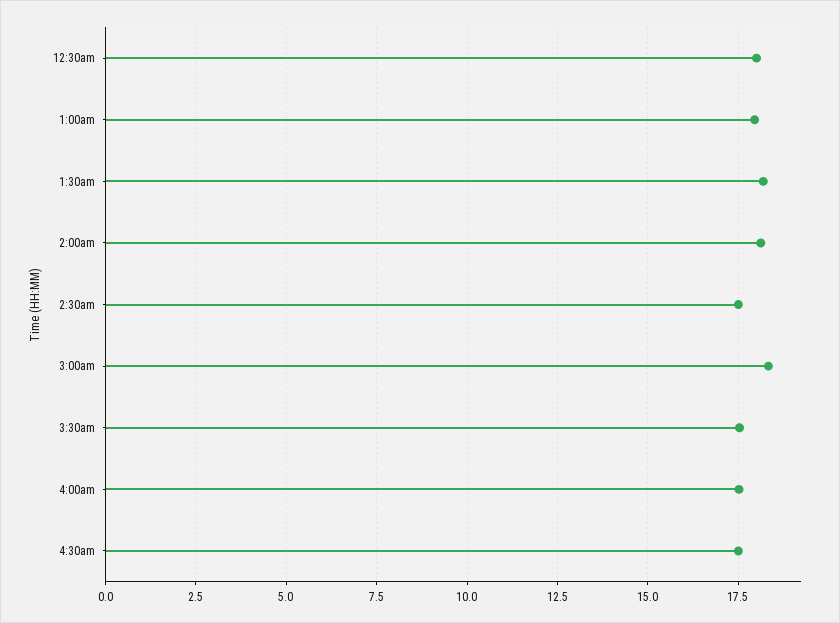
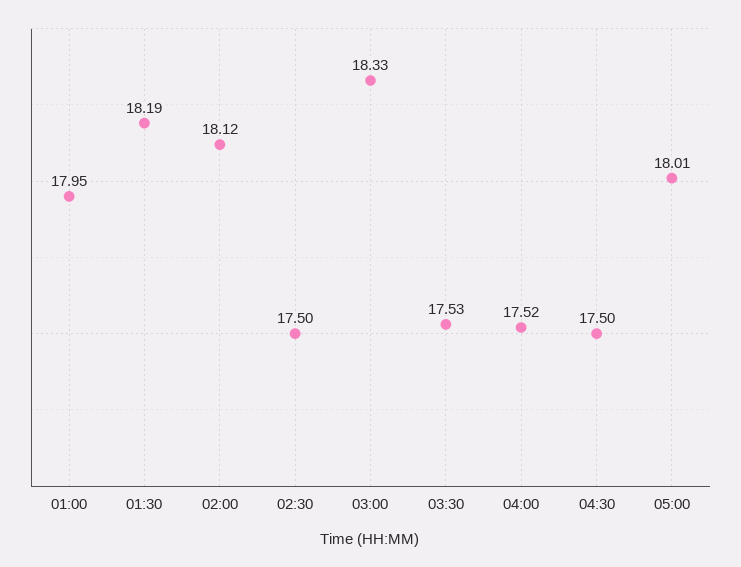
12:30am: 18 -> none
05:00: none -> 18.01

